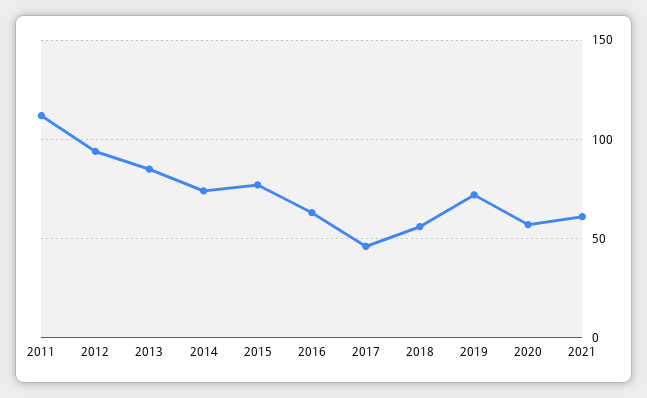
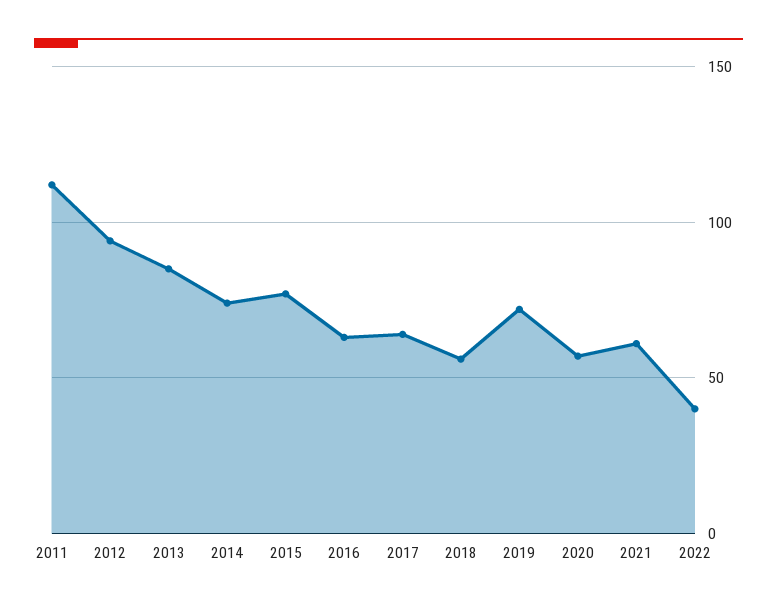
2017: 45 -> 65
2022: none -> 40

